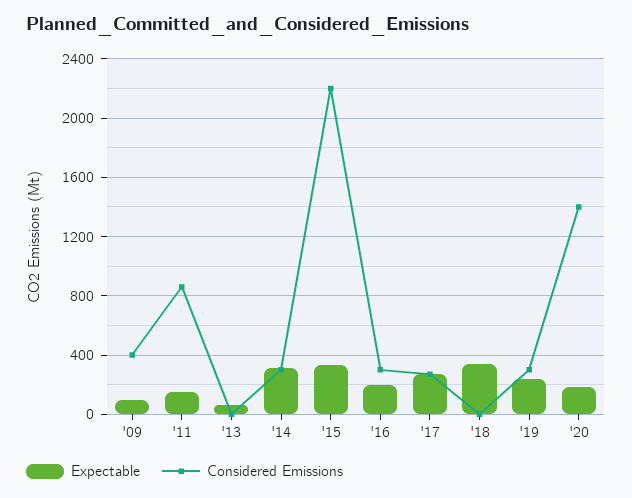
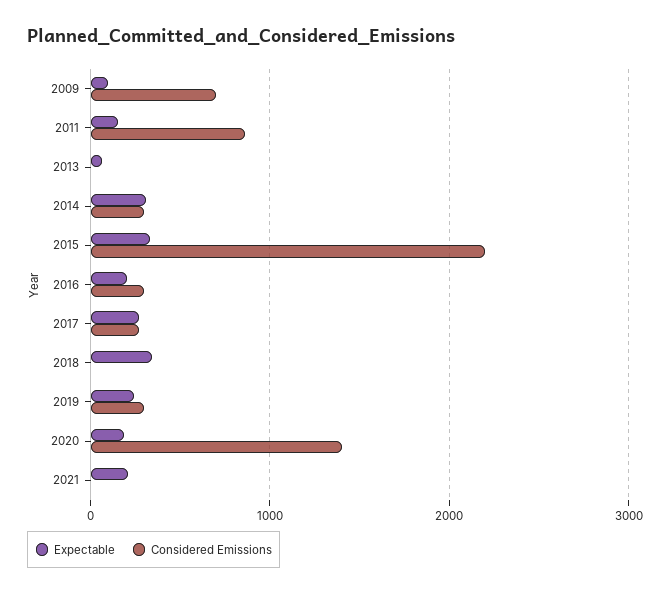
Considered Emissions, '09: 400 -> 700
Expectable, 2021: none -> 200
Considered Emissions, 2021: none -> 0

